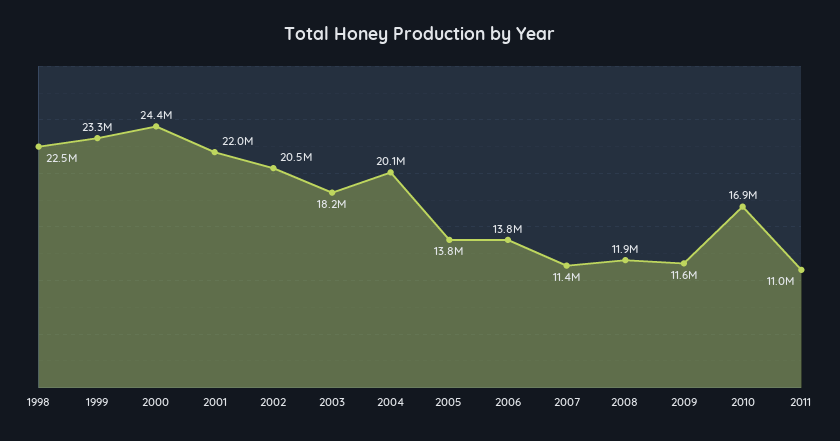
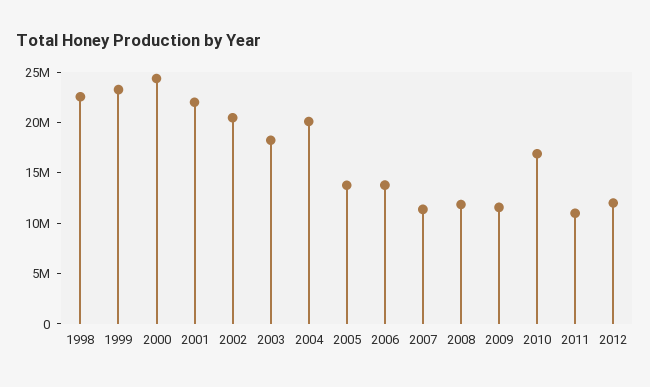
2012: none -> 12000000

